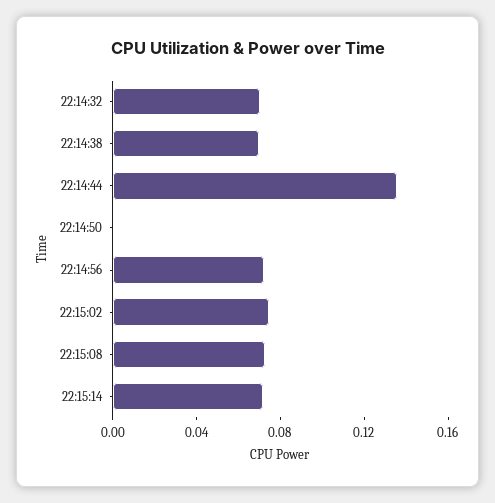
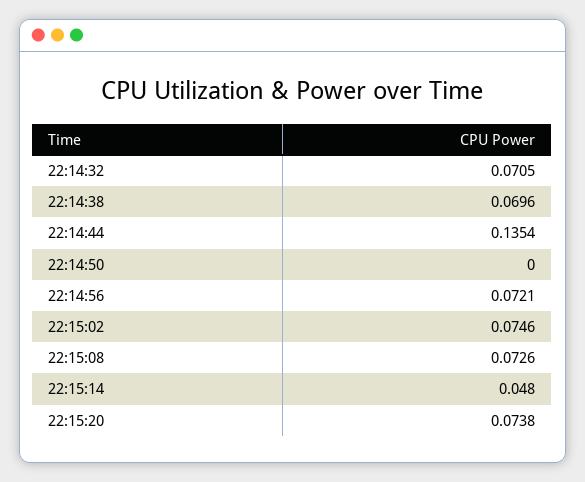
22:15:14: 0.07 -> 0.048
22:15:20: none -> 0.0738

